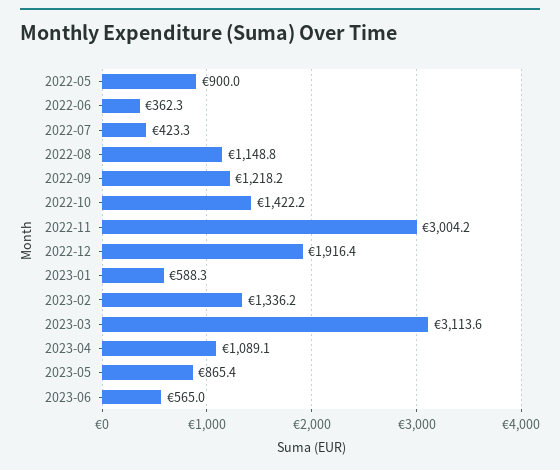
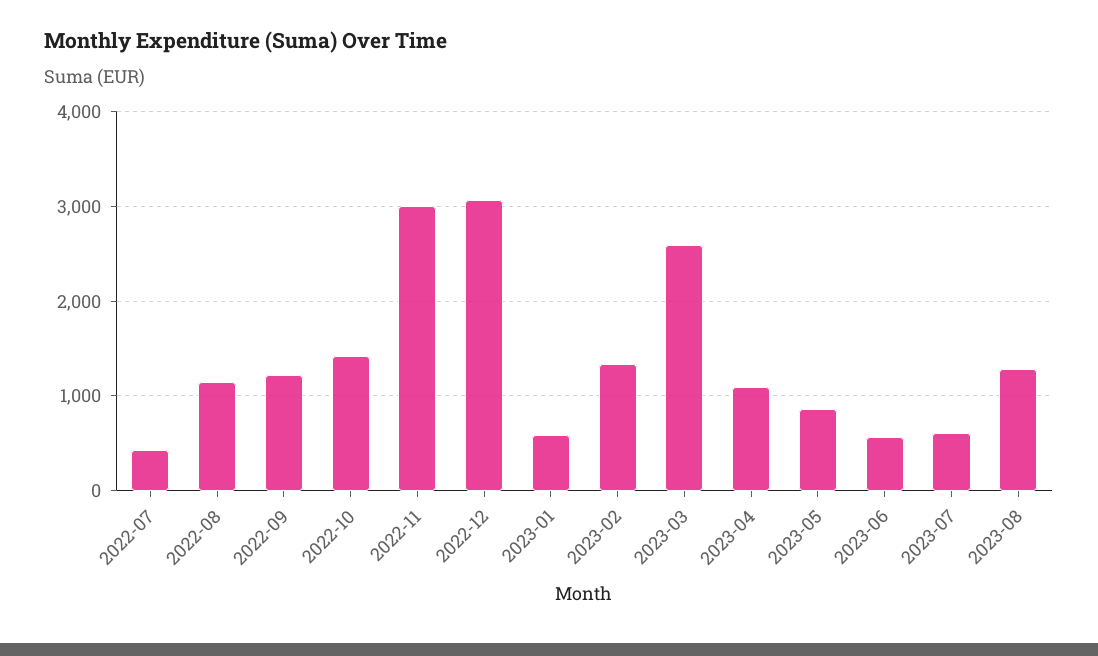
2022-05: 900 -> none
2022-06: 362.3 -> none
2022-12: 1916.4 -> 3100
2023-03: 3113.6 -> 2600
2023-07: none -> 600
2023-08: none -> 1300

